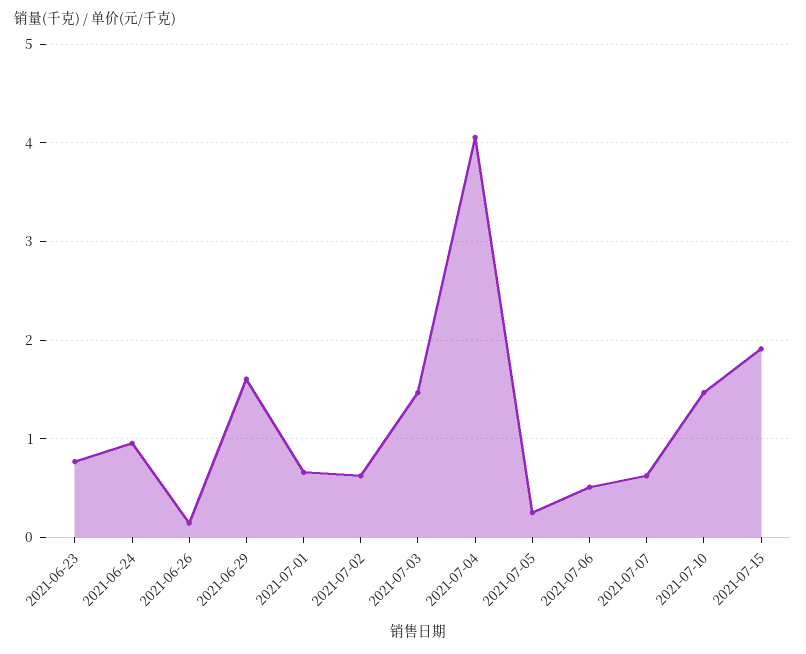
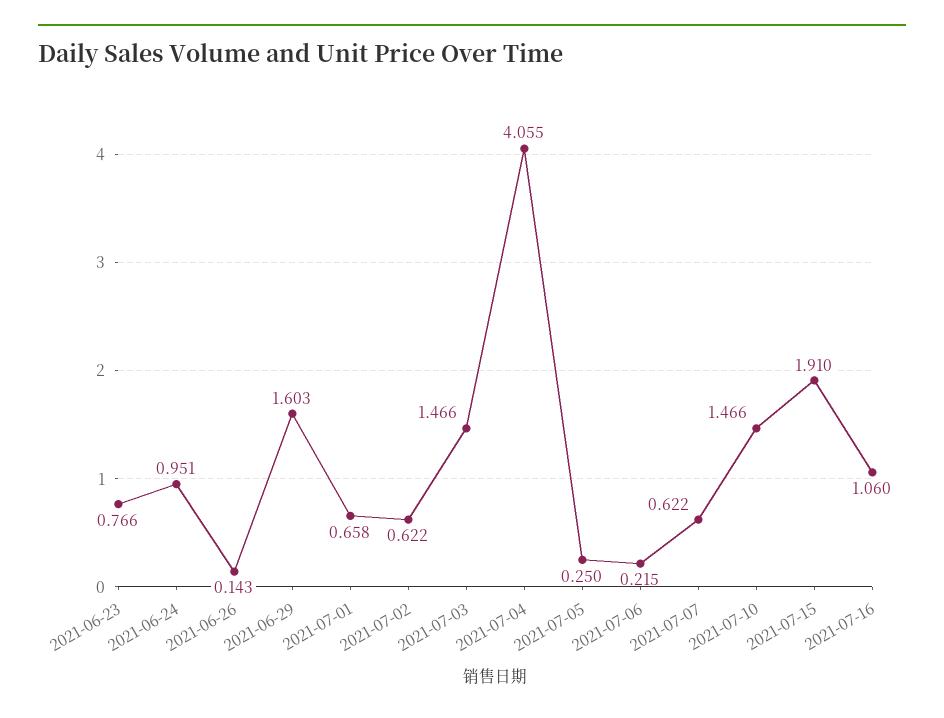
2021-07-06: 0.5 -> 0.215
2021-07-16: none -> 1.06

